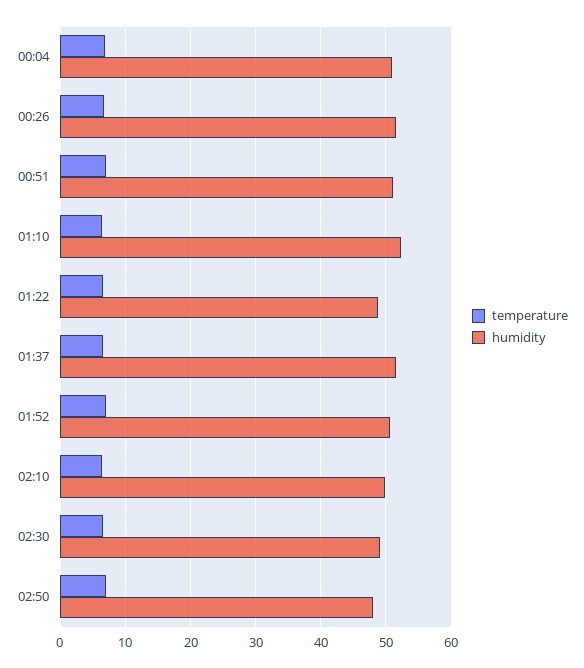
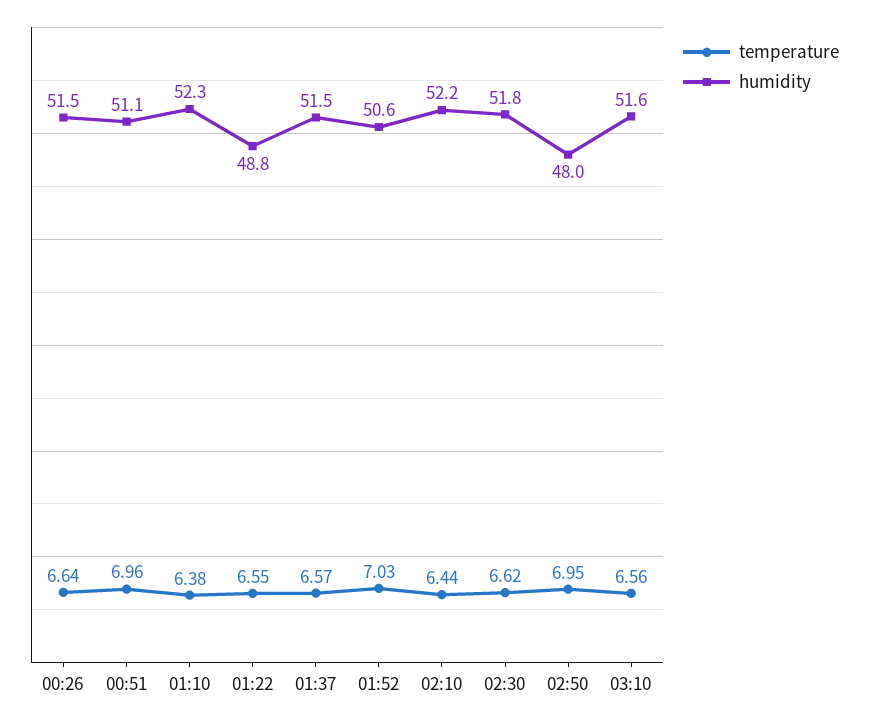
temperature, 00:04: 7 -> none
humidity, 00:04: 51 -> none
humidity, 02:10: 50 -> 52.2
humidity, 02:30: 49 -> 51.8
temperature, 03:10: none -> 6.56
humidity, 03:10: none -> 51.6

